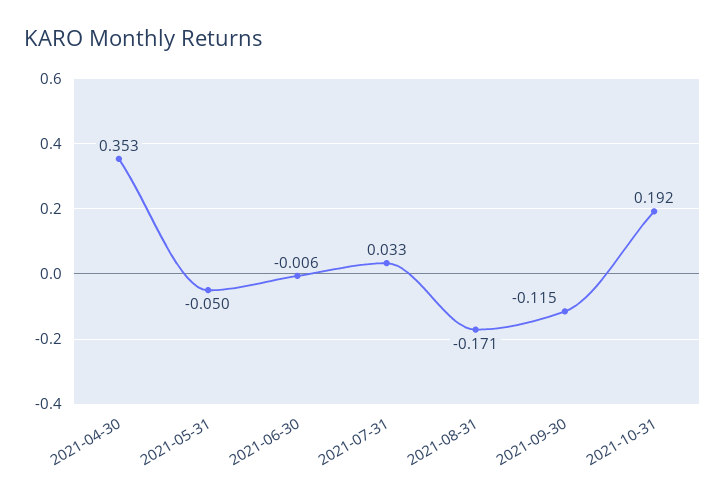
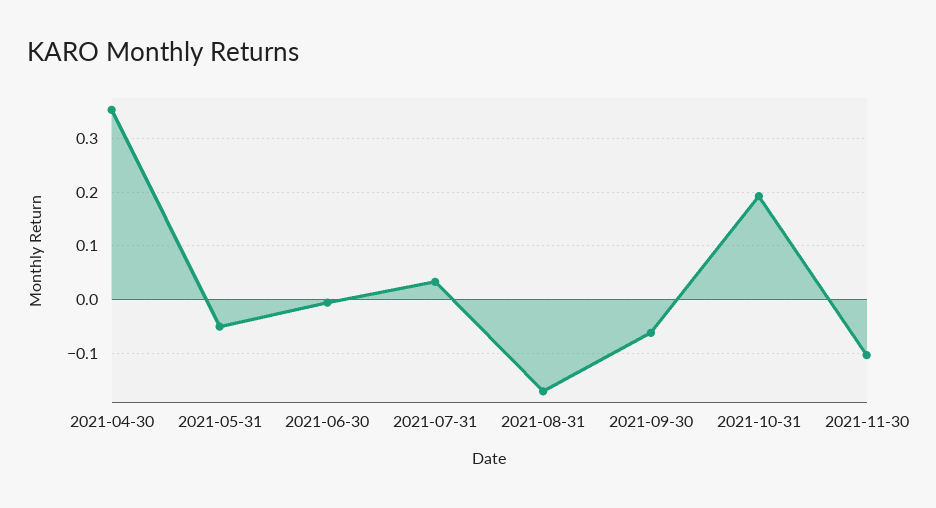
2021-09-30: -0.115 -> -0.06
2021-11-30: none -> -0.1

